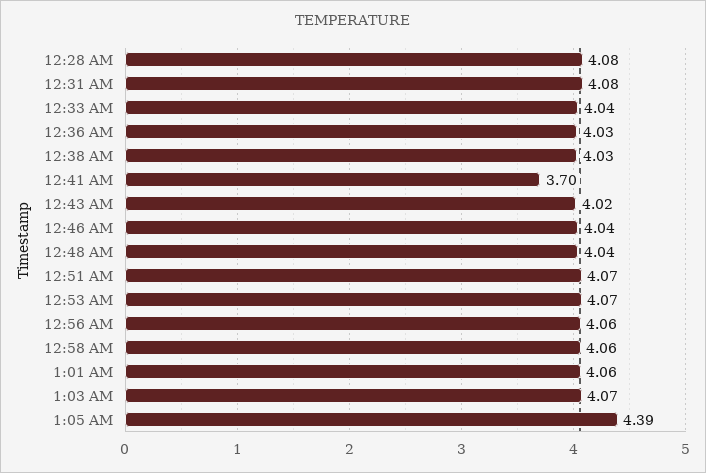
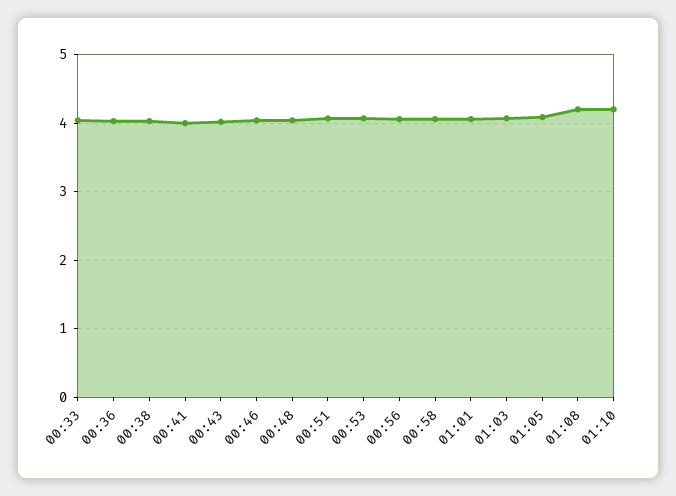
12:28 AM: 4.08 -> none
12:31 AM: 4.08 -> none
12:41 AM: 3.7 -> 4
1:05 AM: 4.39 -> 4.1
01:08: none -> 4.2
01:10: none -> 4.2

